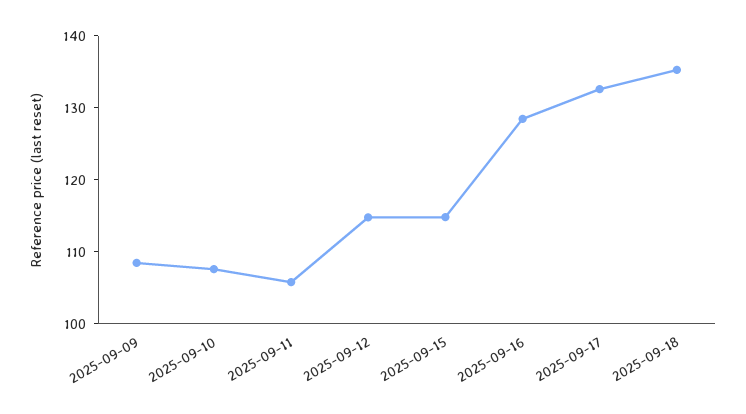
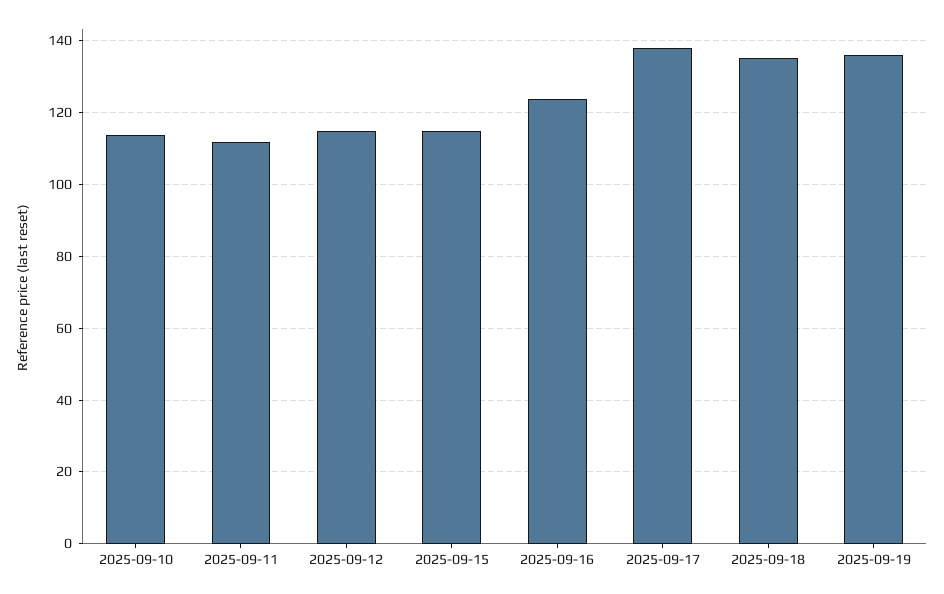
2025-09-09: 108 -> none
2025-09-10: 108 -> 114
2025-09-11: 106 -> 112
2025-09-16: 128 -> 124
2025-09-17: 132 -> 138
2025-09-19: none -> 136

